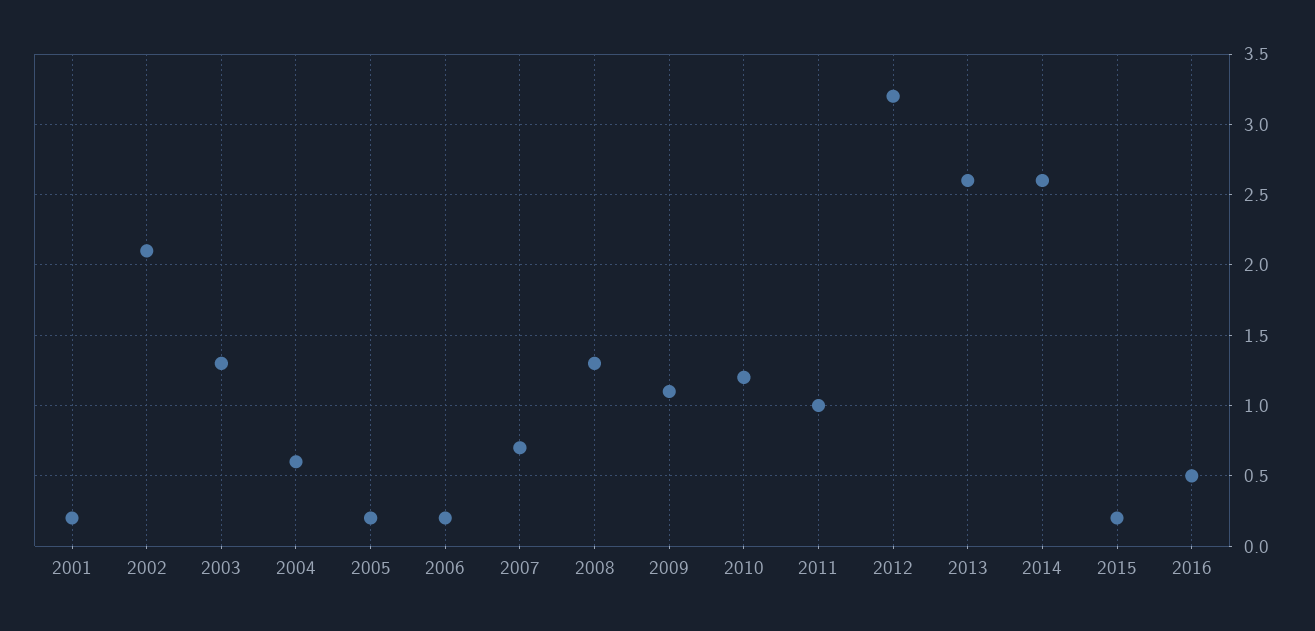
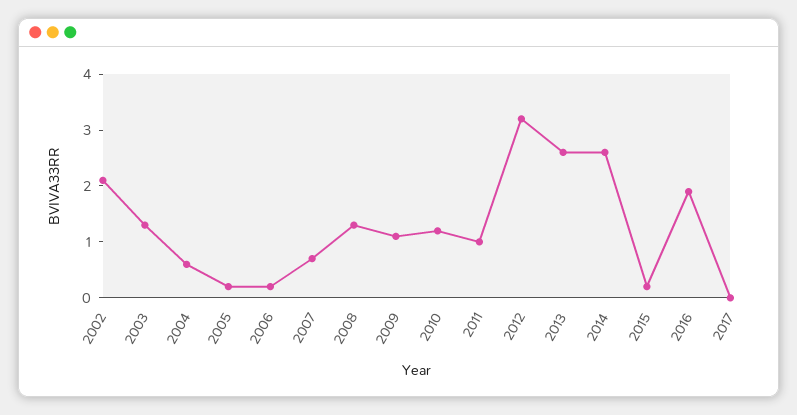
2001: 0.2 -> none
2016: 0.5 -> 2
2017: none -> 0

